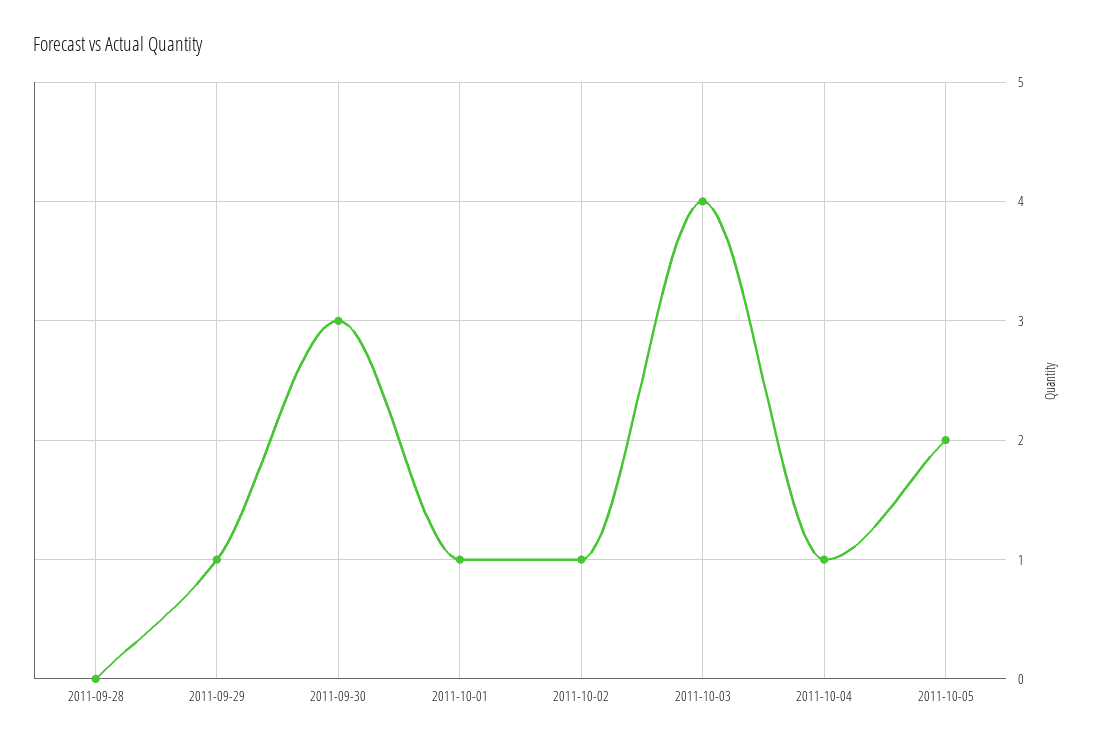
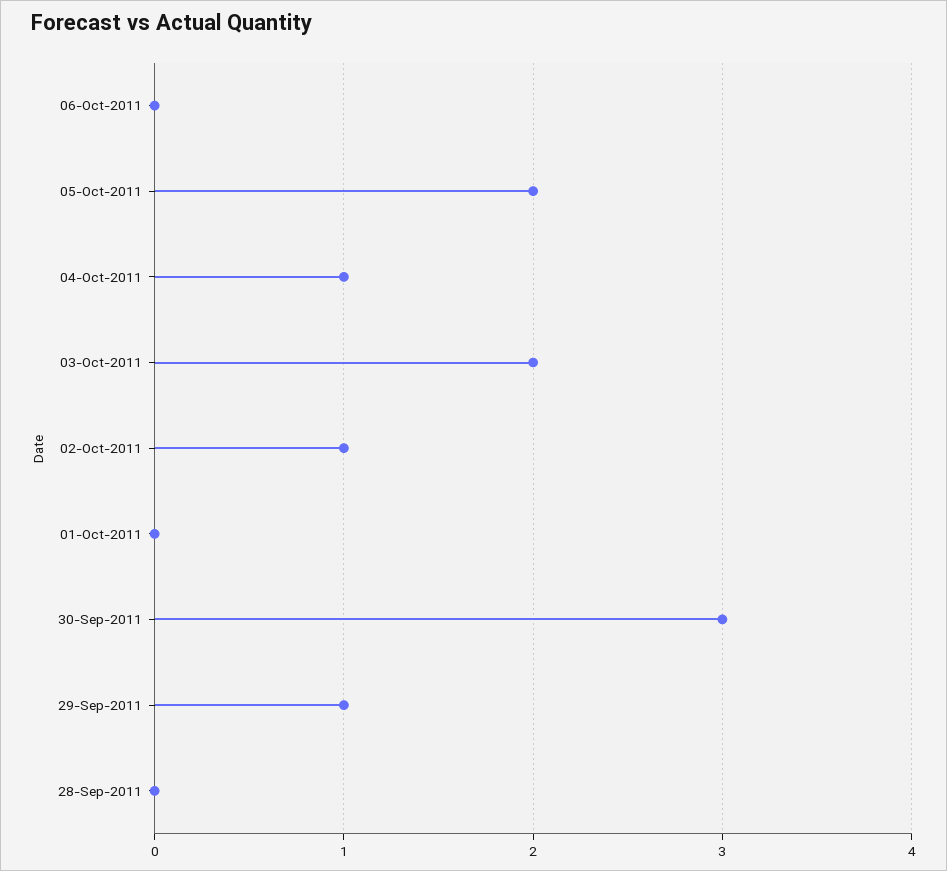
2011-10-01: 1 -> 0
2011-10-03: 4 -> 2
06-Oct-2011: none -> 0

